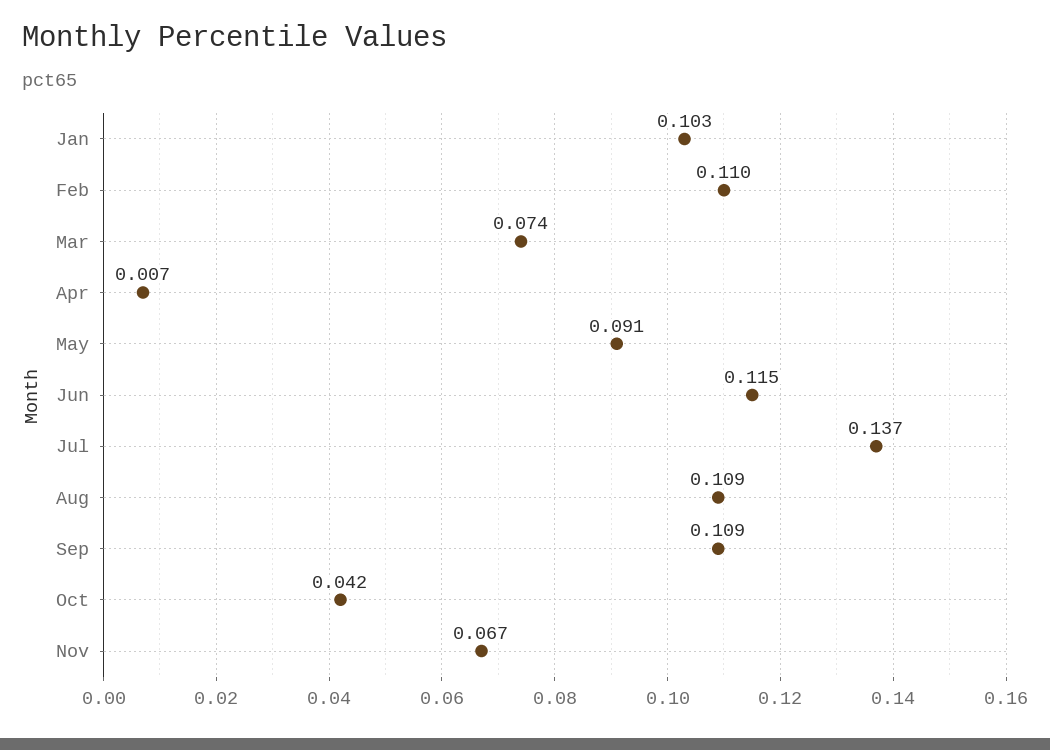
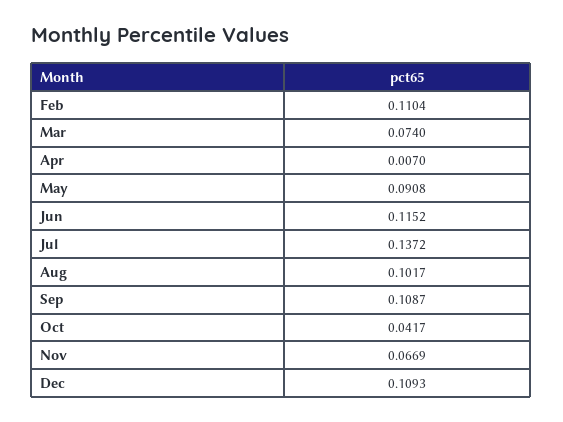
Jan: 0.103 -> none
Aug: 0.109 -> 0.1017
Dec: none -> 0.1093

